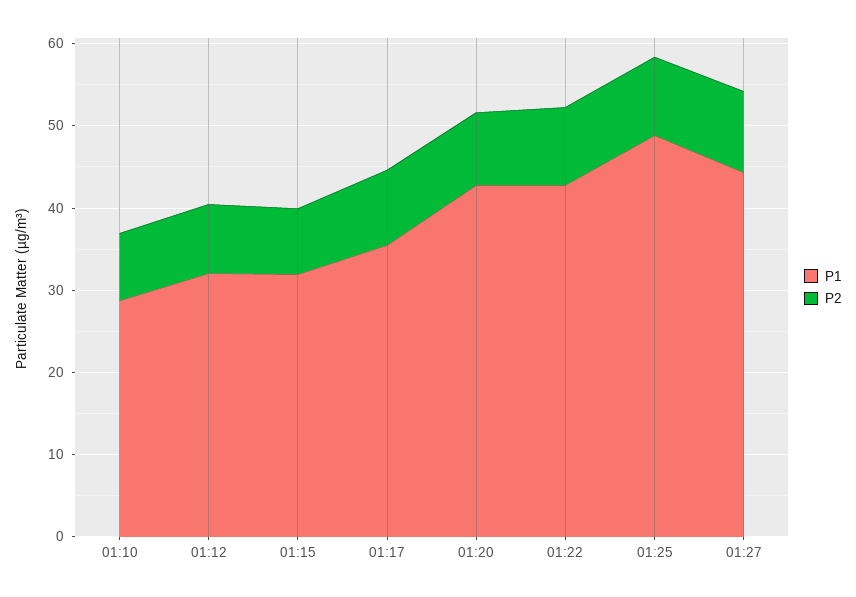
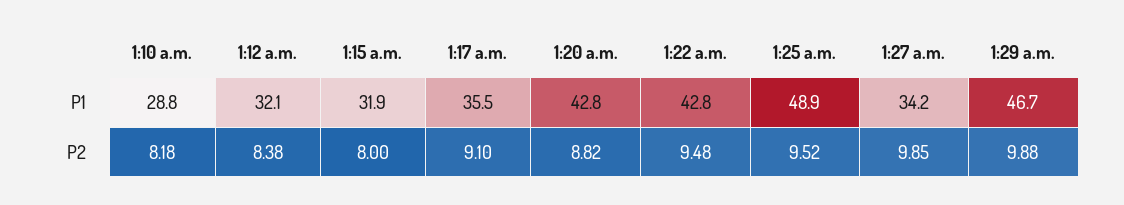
P1, 01:27: 44 -> 34.2
P1, 1:29 a.m.: none -> 46.7
P2, 1:29 a.m.: none -> 9.88

